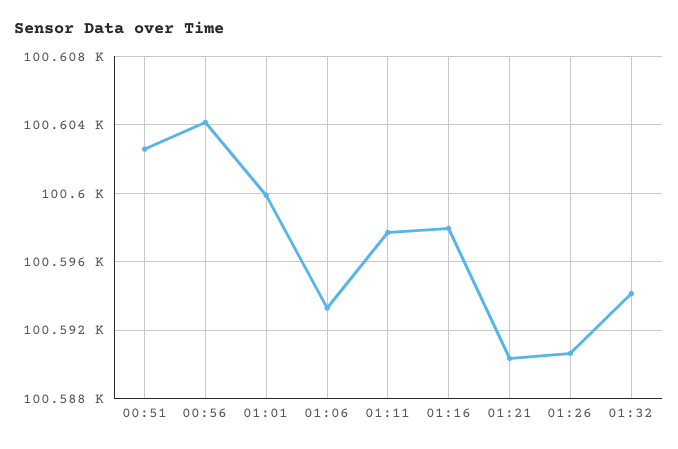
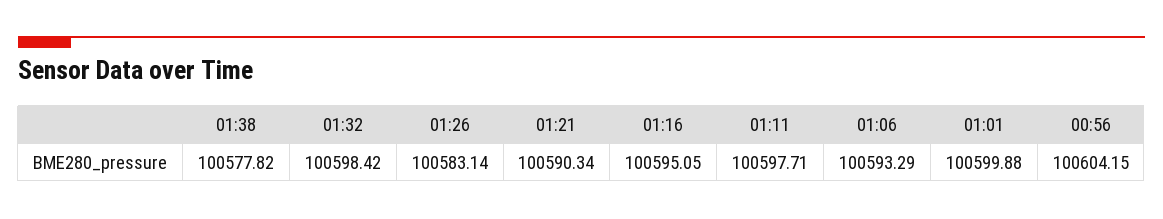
00:51: 100602.5 -> none
01:16: 100598 -> 100595.05
01:26: 100590.5 -> 100583.14
01:32: 100594 -> 100598.42
01:38: none -> 100577.82

